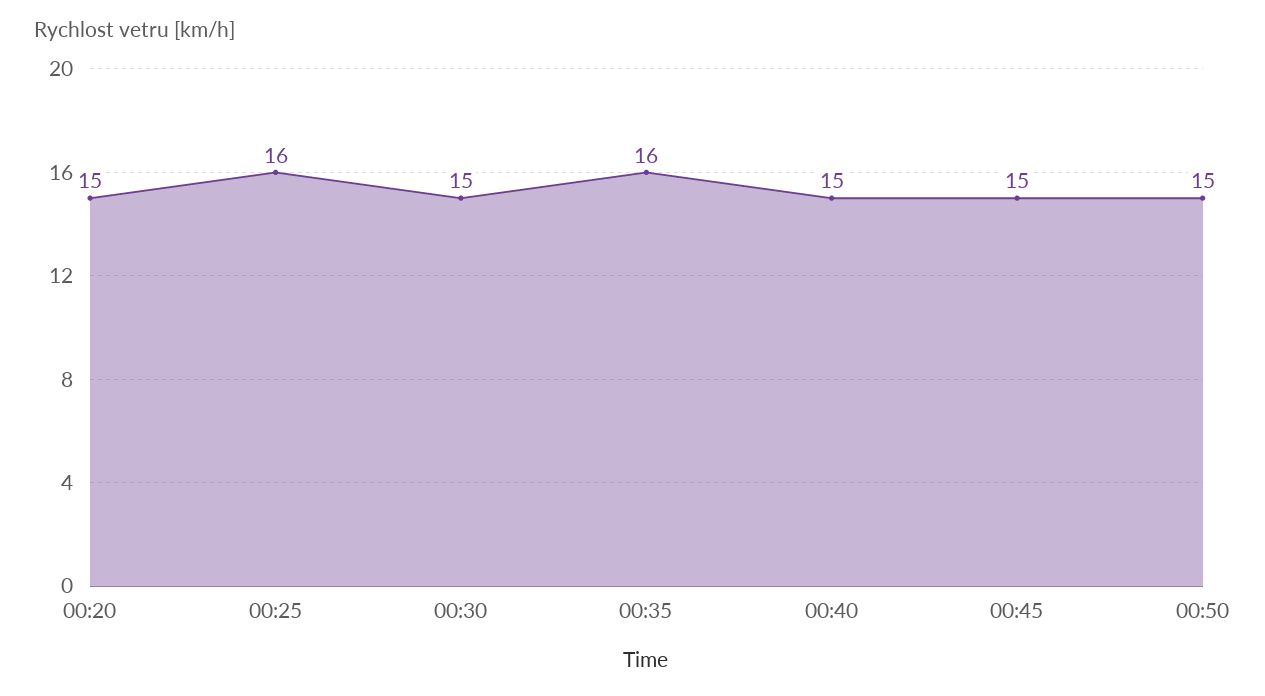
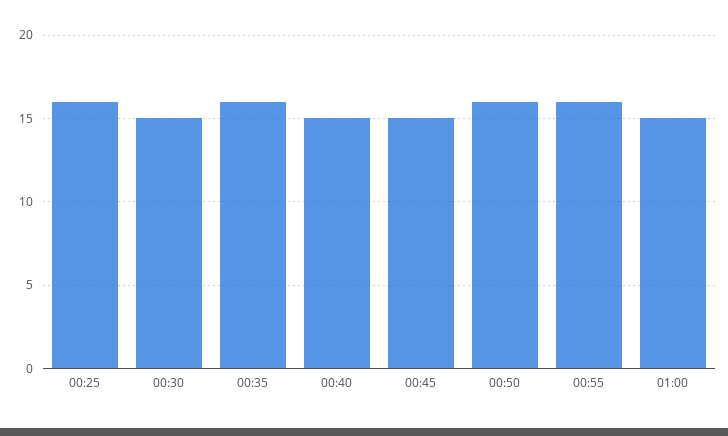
00:20: 15 -> none
00:50: 15 -> 16
00:55: none -> 16
01:00: none -> 15

